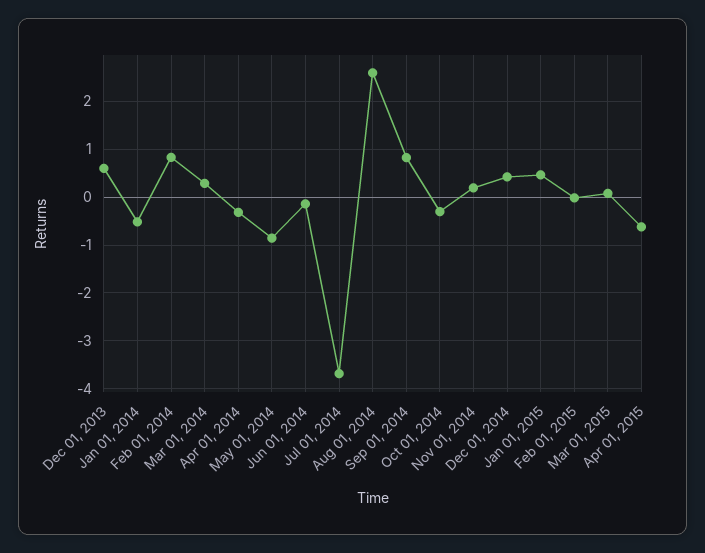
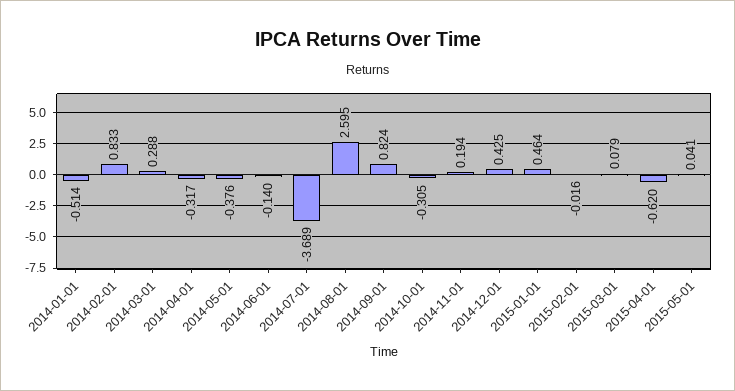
Dec 01, 2013: 0.6 -> none
May 01, 2014: -0.8 -> -0.376
2015-05-01: none -> 0.041

